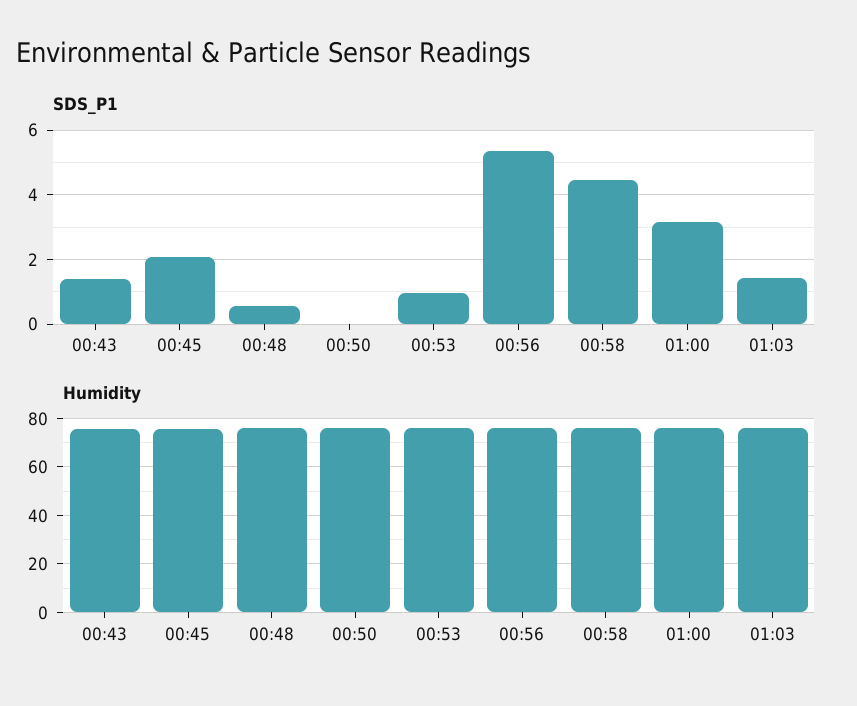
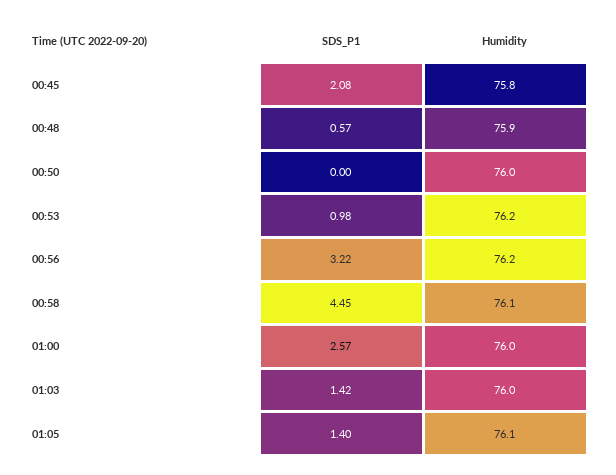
SDS_P1, 00:43: 1.4 -> none
SDS_P1, 00:56: 5.4 -> 3.22
SDS_P1, 01:00: 3.2 -> 2.57
Humidity, 00:43: 75 -> none
SDS_P1, 01:05: none -> 1.4
Humidity, 01:05: none -> 76.1

